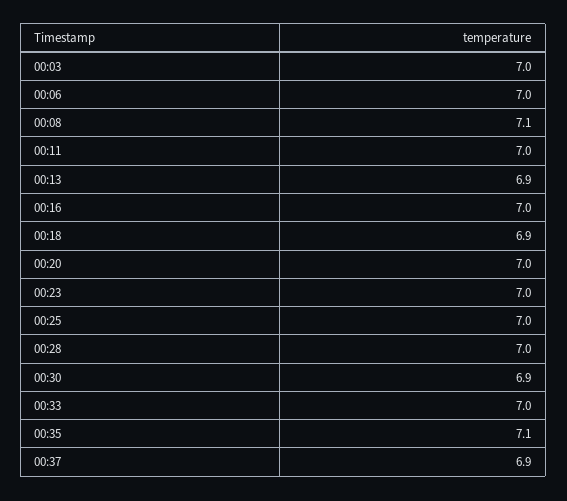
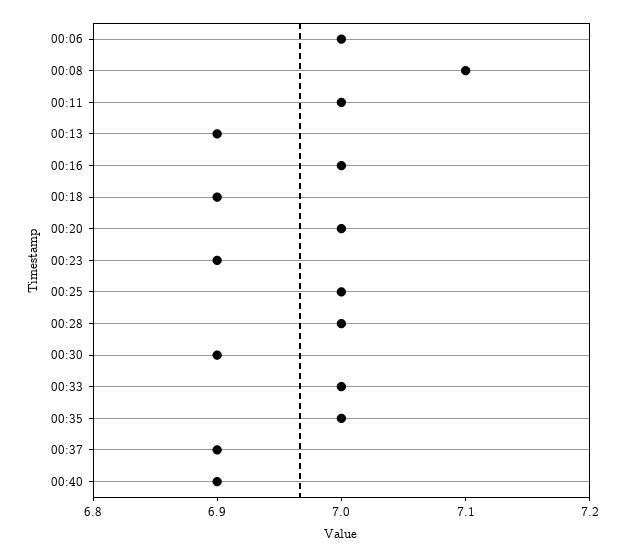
00:03: 7 -> none
00:23: 7 -> 6.9
00:35: 7.1 -> 7
00:40: none -> 6.9

